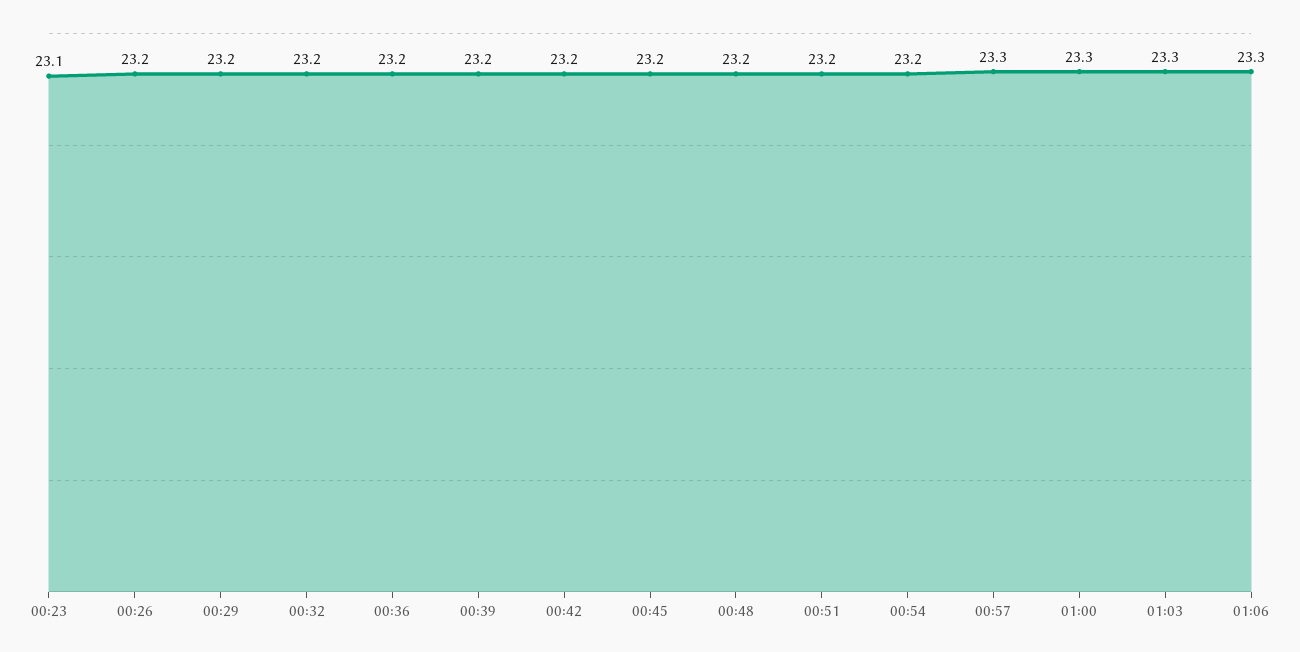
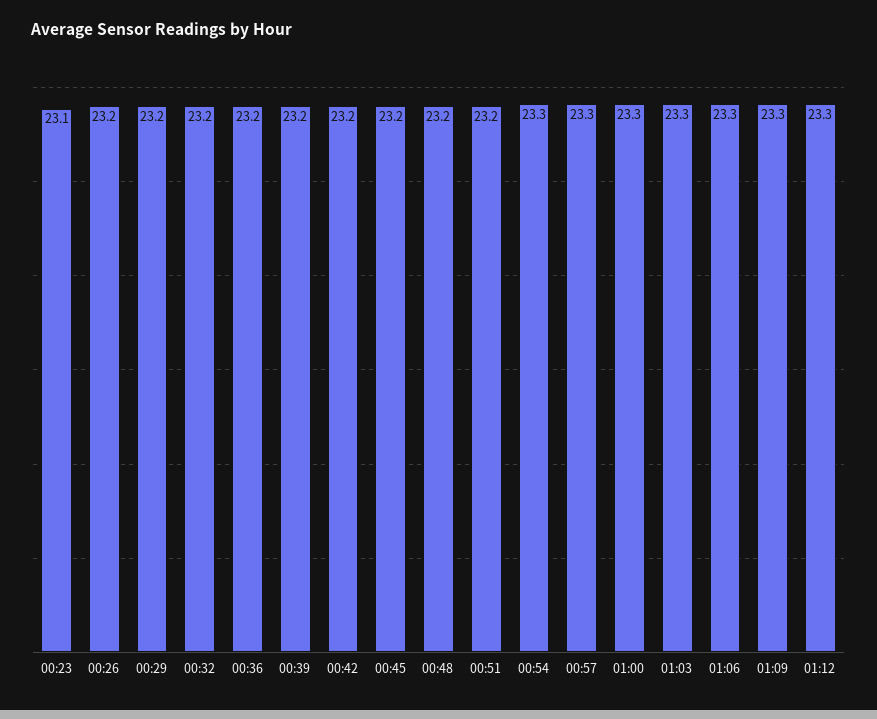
00:54: 23.2 -> 23.3
01:09: none -> 23.3
01:12: none -> 23.3

